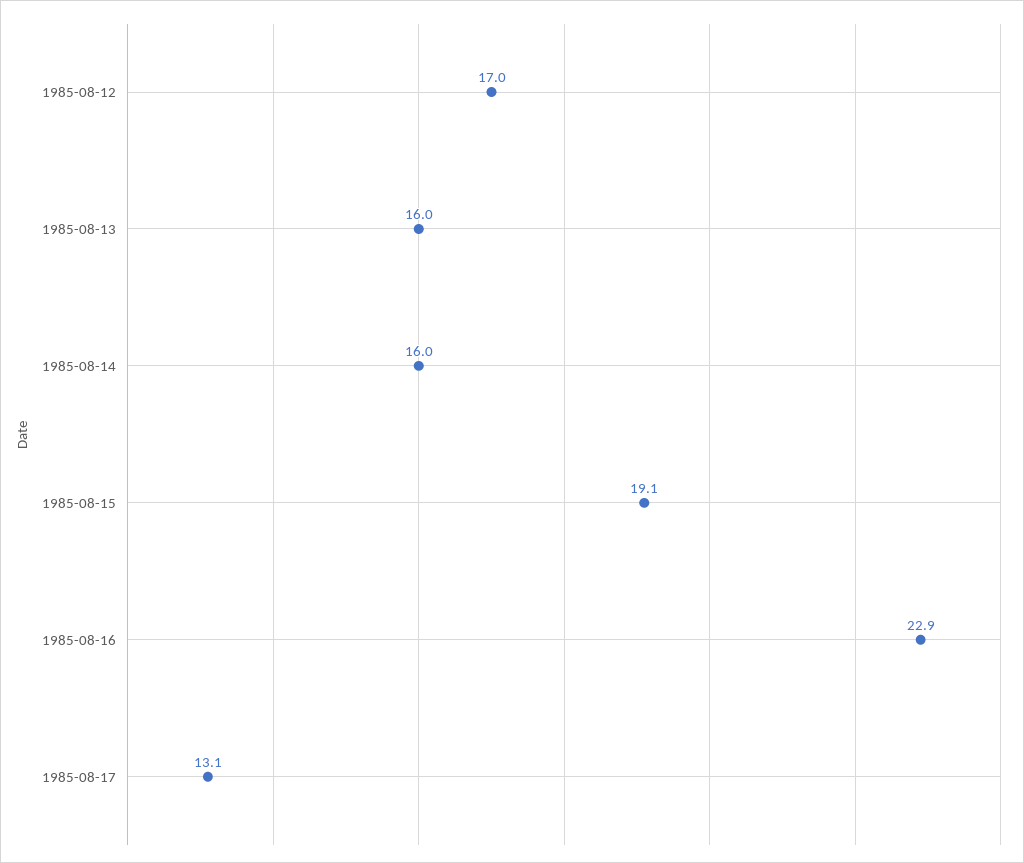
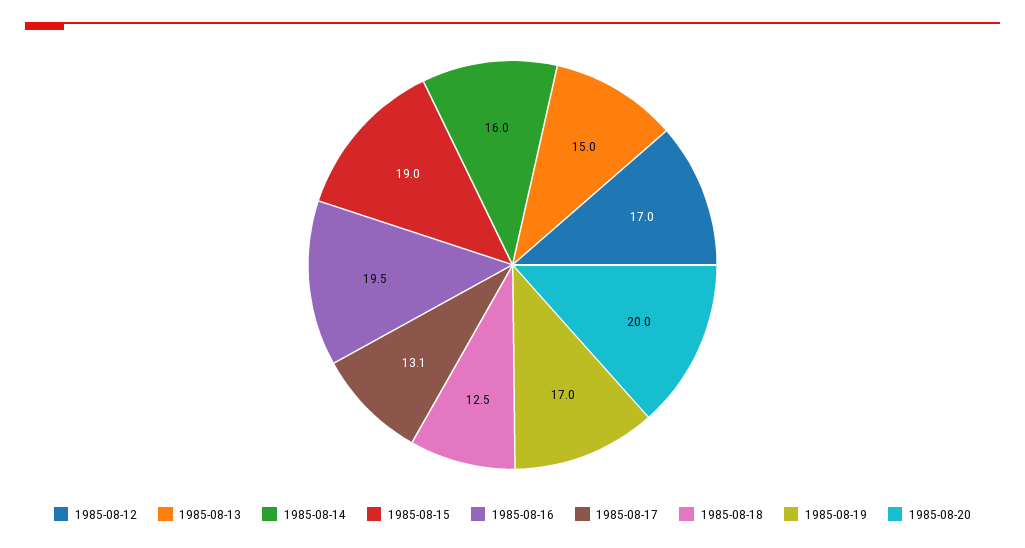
1985-08-13: 16 -> 15
1985-08-15: 19.1 -> 19
1985-08-16: 22.9 -> 19.5
1985-08-18: none -> 12.5
1985-08-19: none -> 17
1985-08-20: none -> 20

